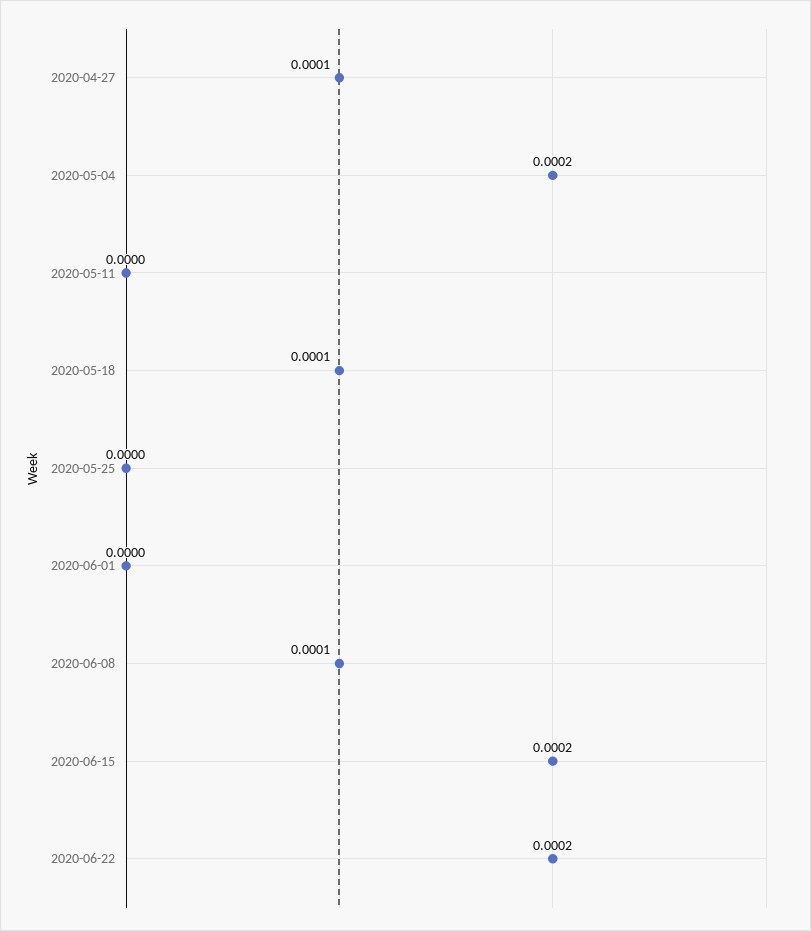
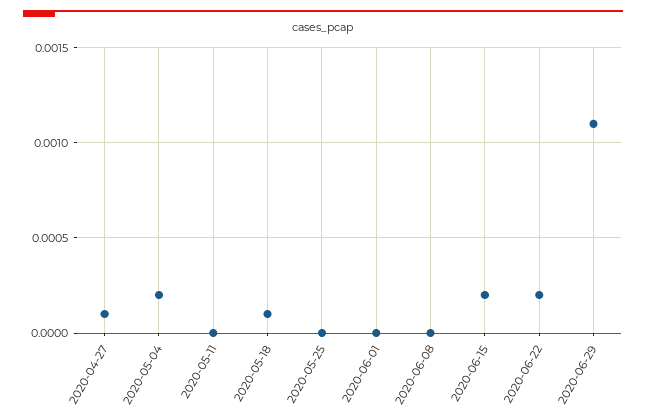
2020-06-08: 0.0001 -> 0
2020-06-29: none -> 0.0011

